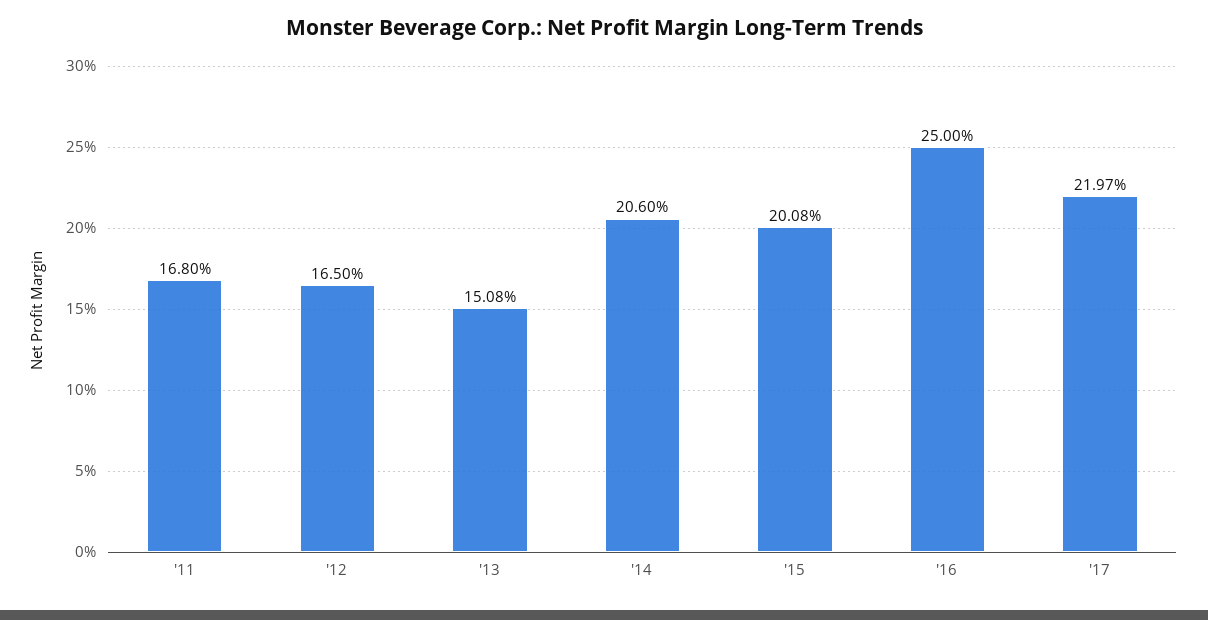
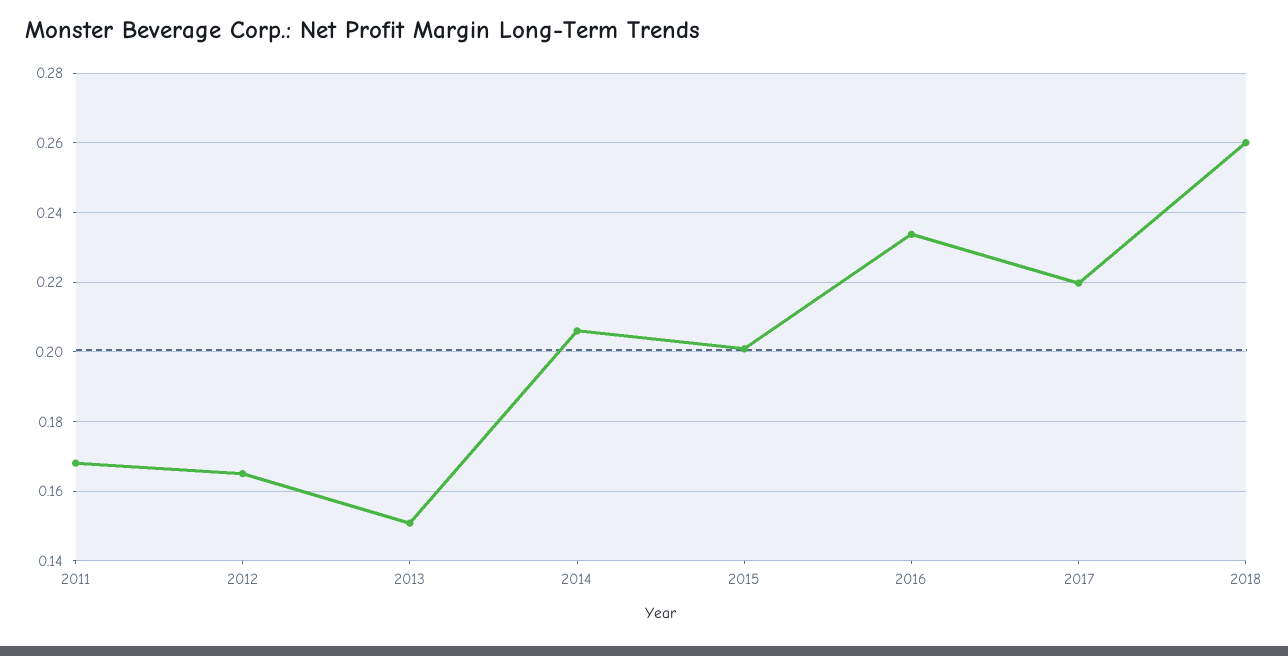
'16: 0.25 -> 0.234
2018: none -> 0.26

